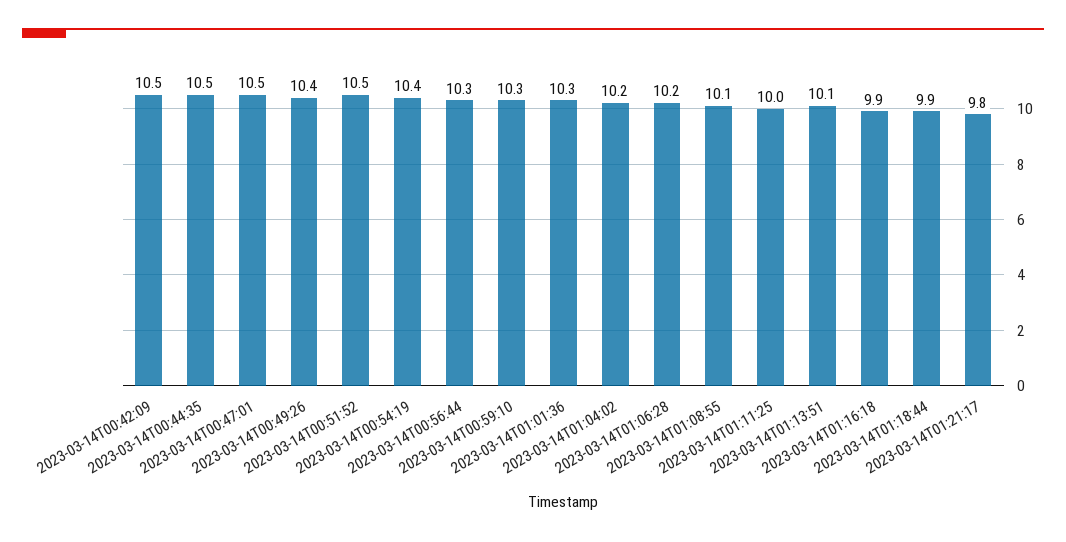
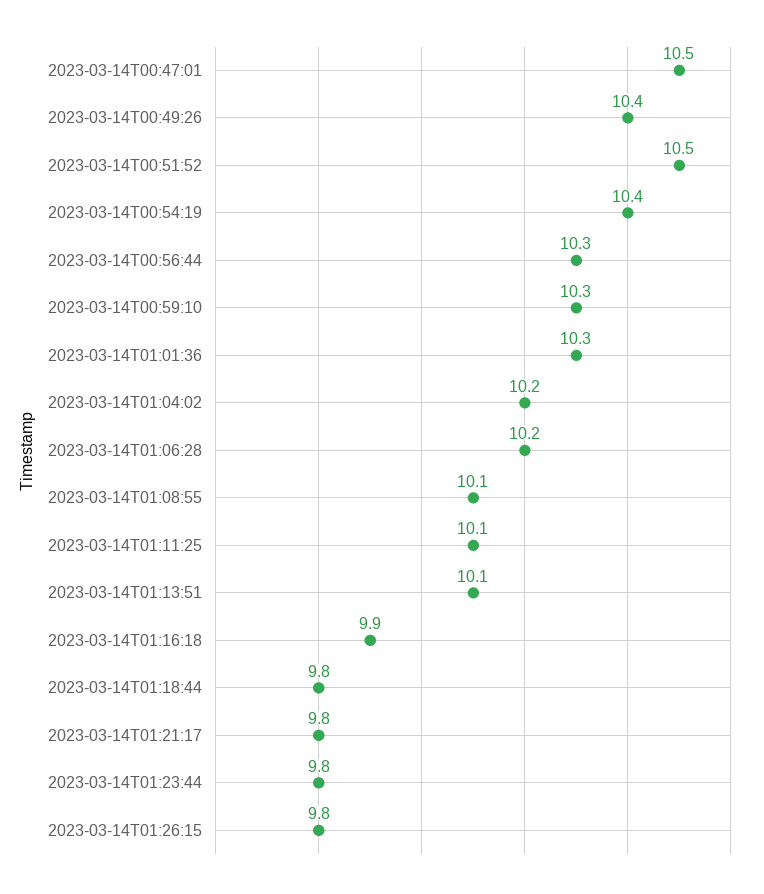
2023-03-14T00:42:09: 10.5 -> none
2023-03-14T00:44:35: 10.5 -> none
2023-03-14T01:11:25: 10 -> 10.1
2023-03-14T01:18:44: 9.9 -> 9.8
2023-03-14T01:23:44: none -> 9.8
2023-03-14T01:26:15: none -> 9.8

